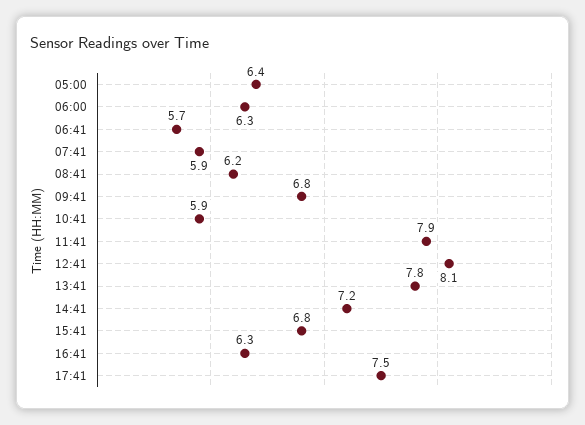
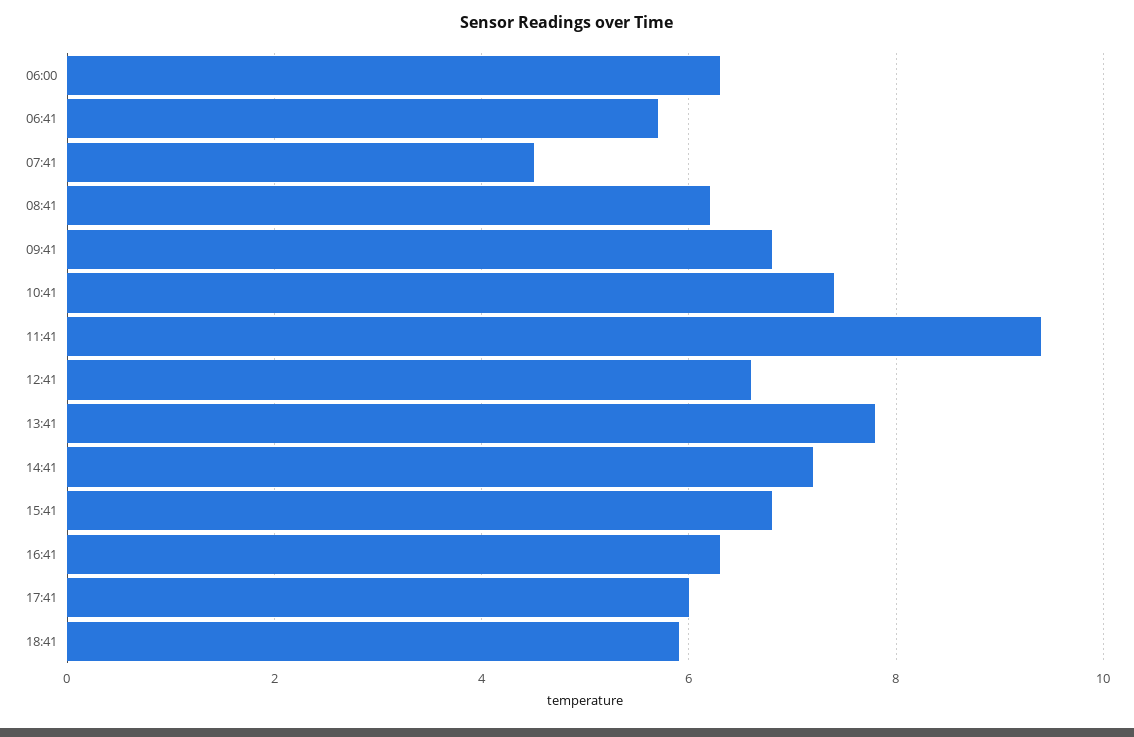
05:00: 6.4 -> none
07:41: 5.9 -> 4.5
10:41: 5.9 -> 7.5
11:41: 7.9 -> 9.5
12:41: 8.1 -> 6.5
17:41: 7.5 -> 6
18:41: none -> 6

